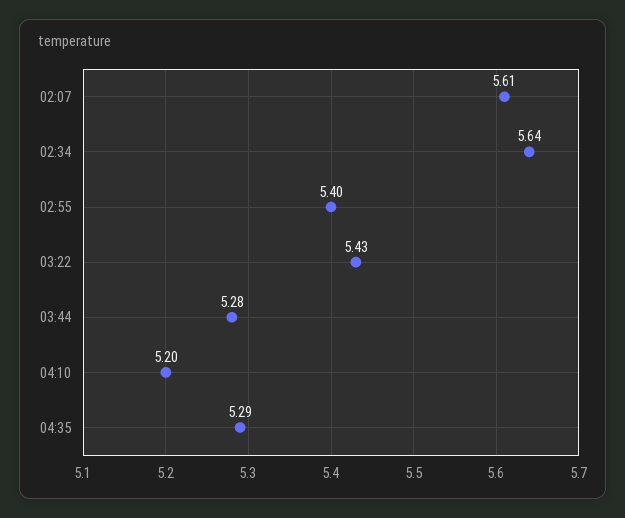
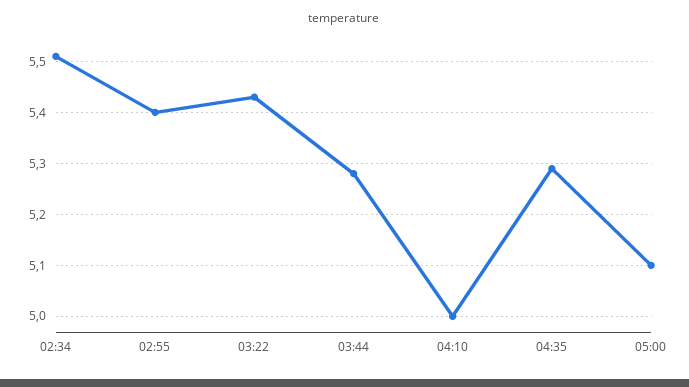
02:07: 5.61 -> none
02:34: 5.64 -> 5.5
04:10: 5.2 -> 5
05:00: none -> 5.1

